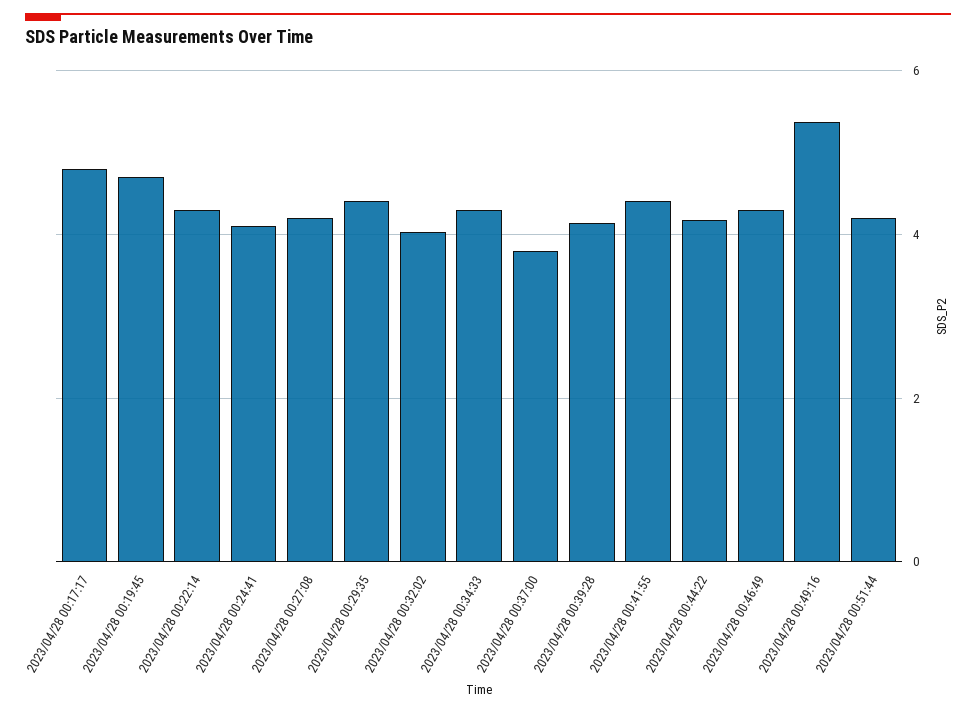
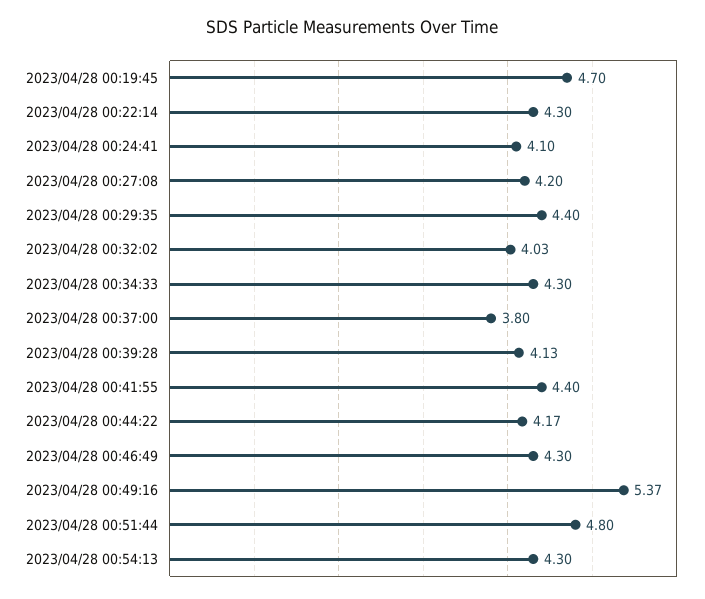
2023/04/28 00:17:17: 4.8 -> none
2023/04/28 00:51:44: 4.2 -> 4.8
2023/04/28 00:54:13: none -> 4.3

